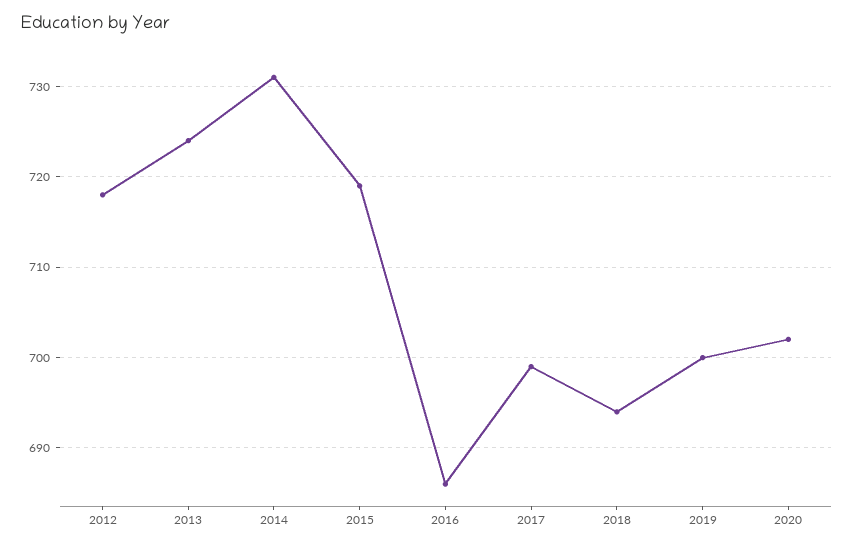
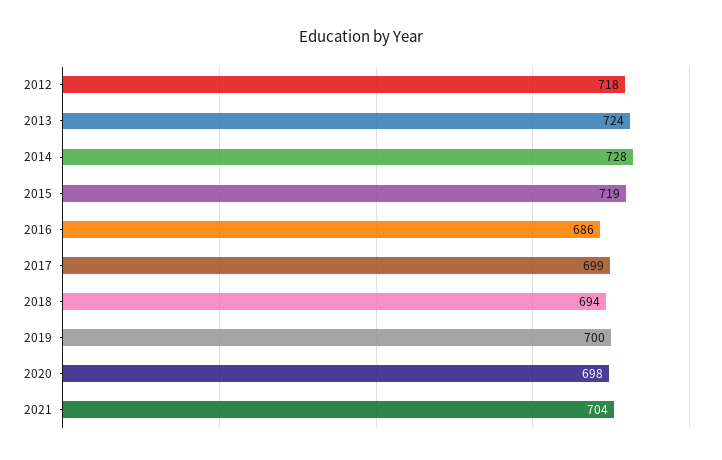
2014: 731 -> 728
2020: 702 -> 698
2021: none -> 704

